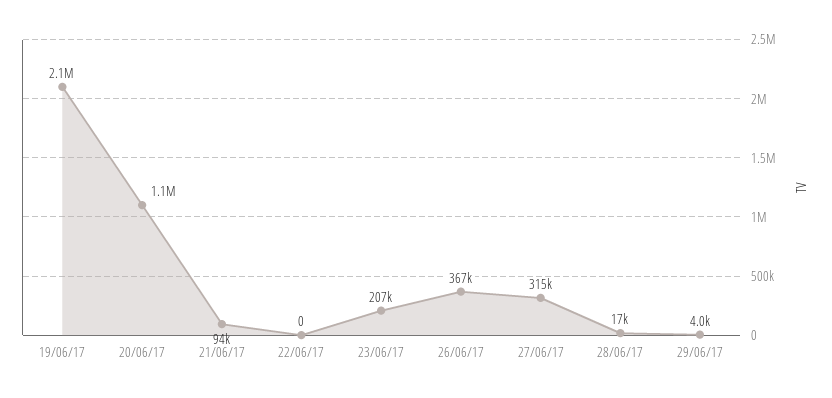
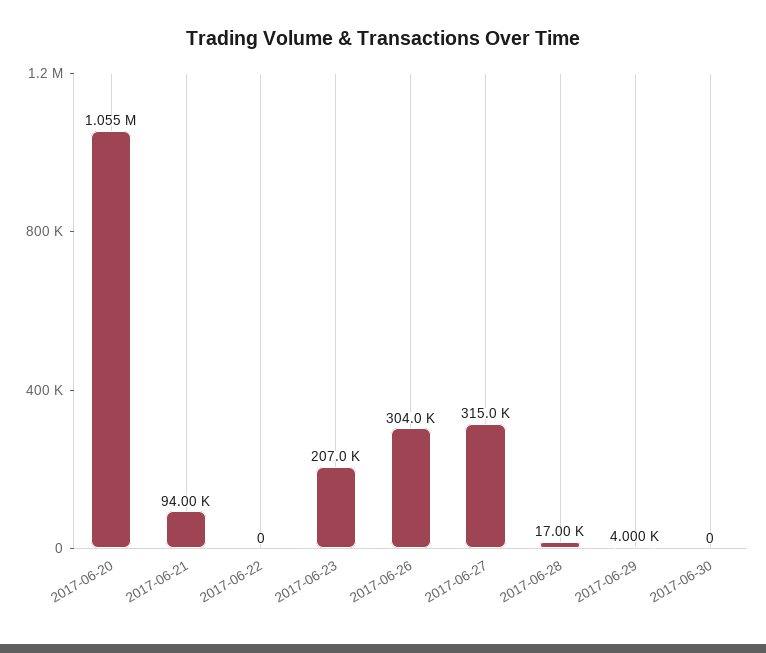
19/06/17: 2100000 -> none
26/06/17: 367000 -> 304000
2017-06-30: none -> 0

